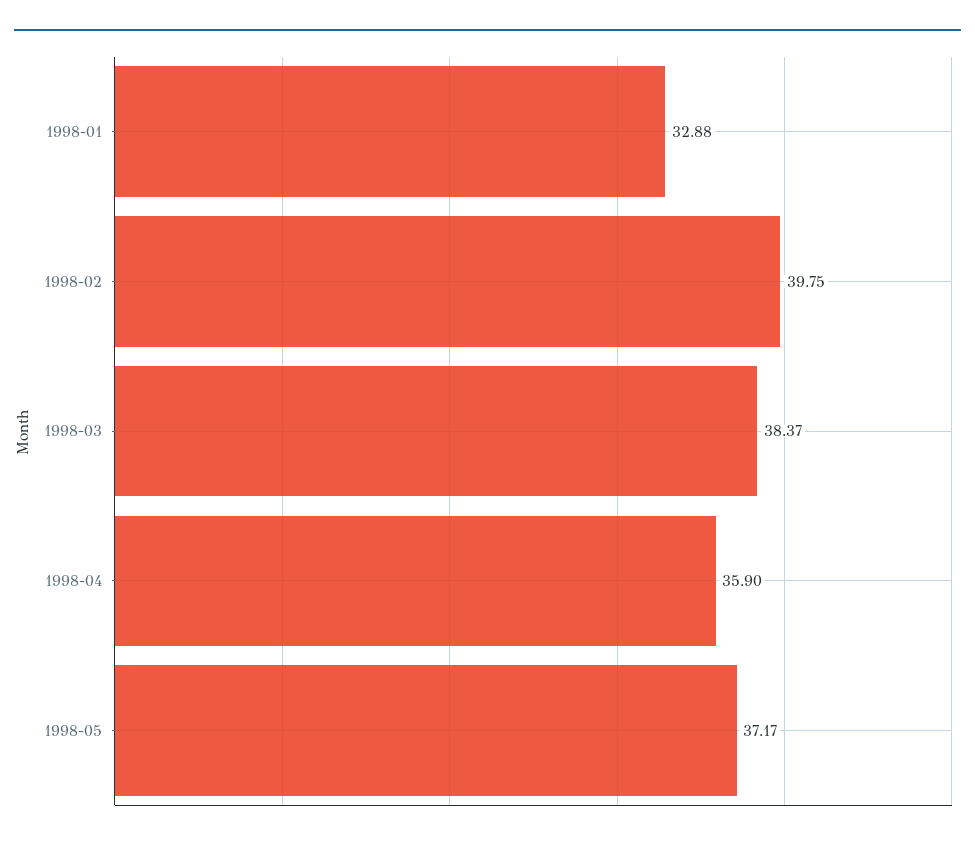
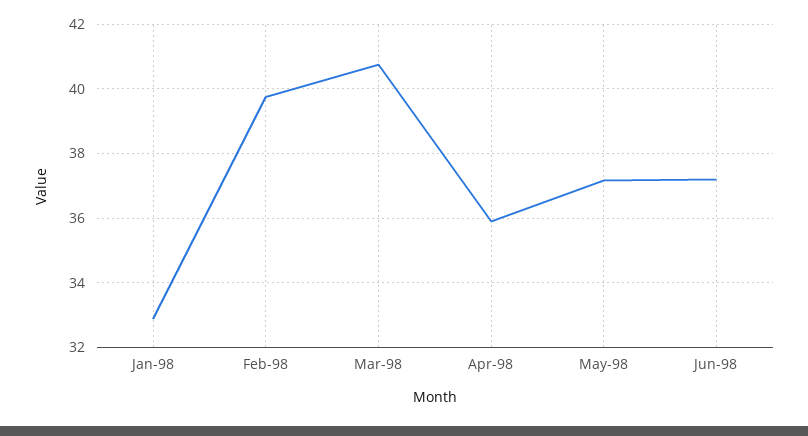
1998-03: 38.37 -> 40.8
Jun-98: none -> 37.2

